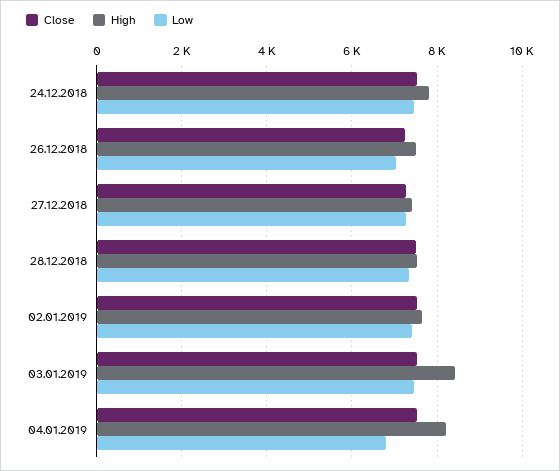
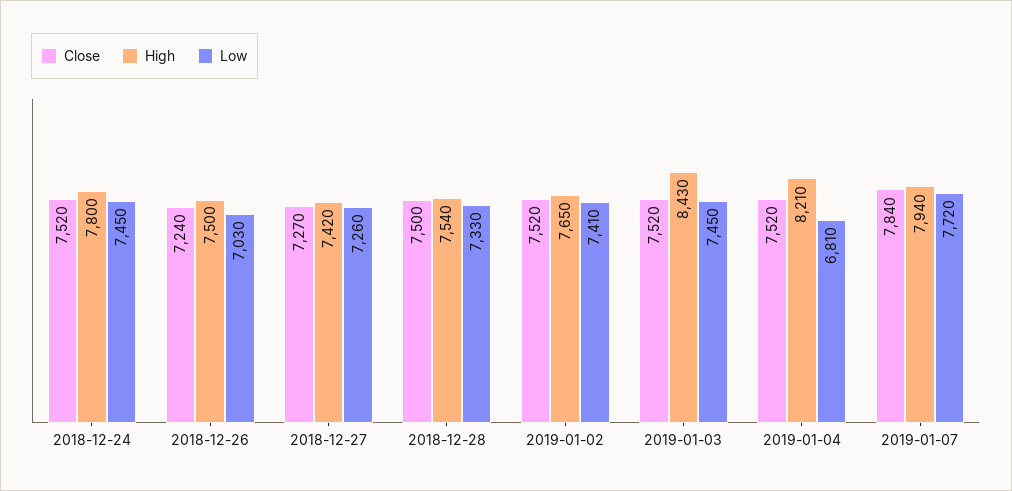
Close, 2019-01-07: none -> 7840
High, 2019-01-07: none -> 7940
Low, 2019-01-07: none -> 7720

